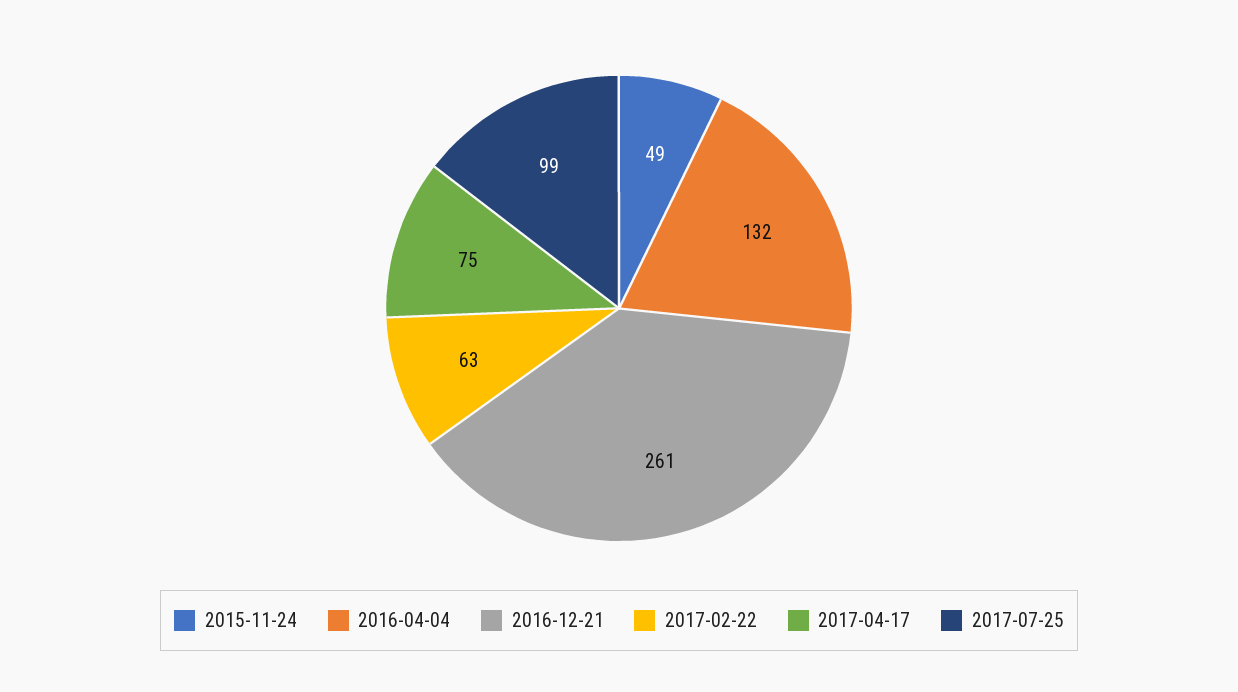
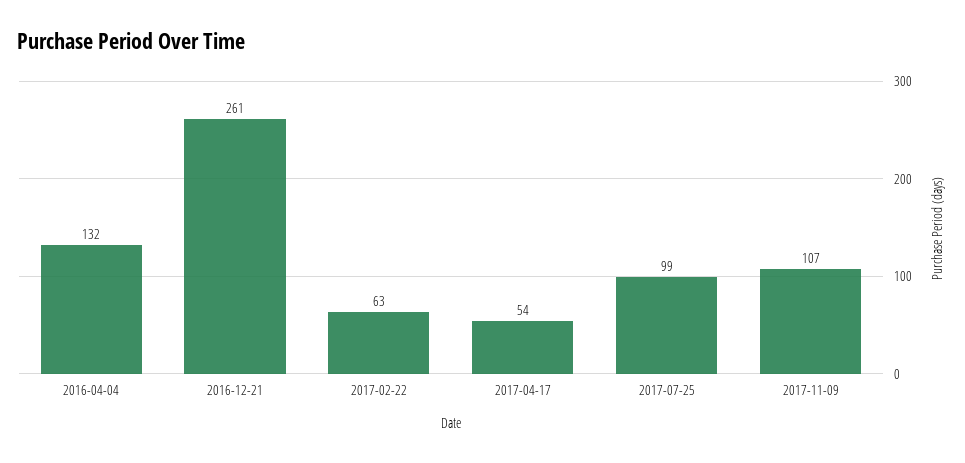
2015-11-24: 49 -> none
2017-04-17: 75 -> 54
2017-11-09: none -> 107

